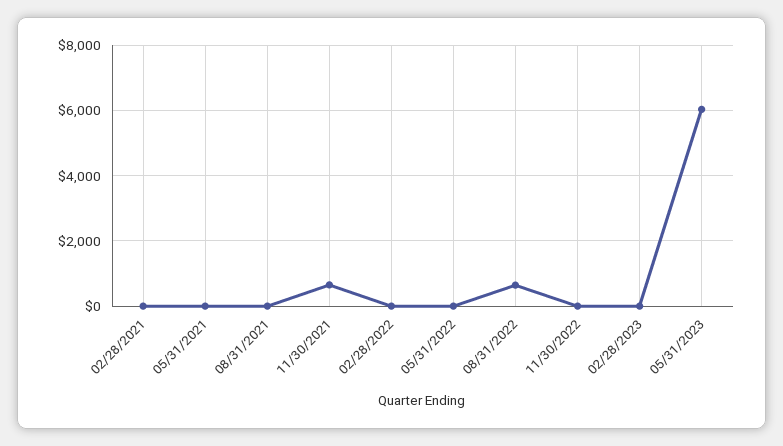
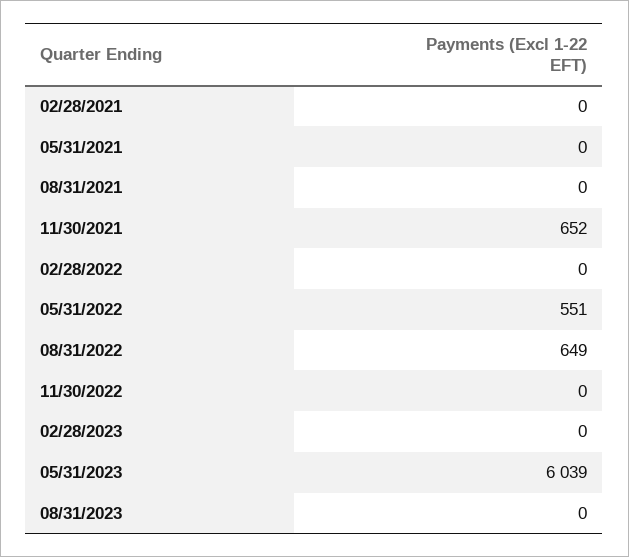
05/31/2022: 0 -> 551
08/31/2023: none -> 0

